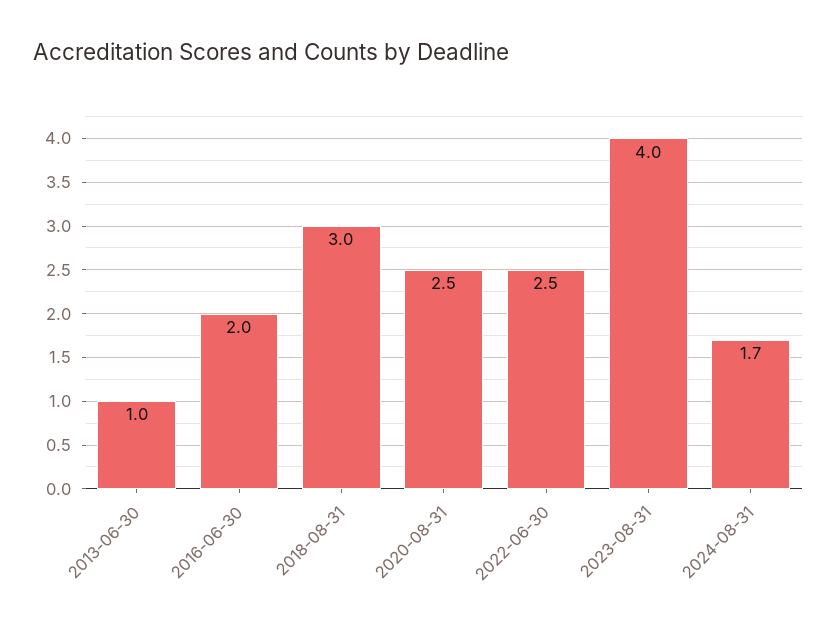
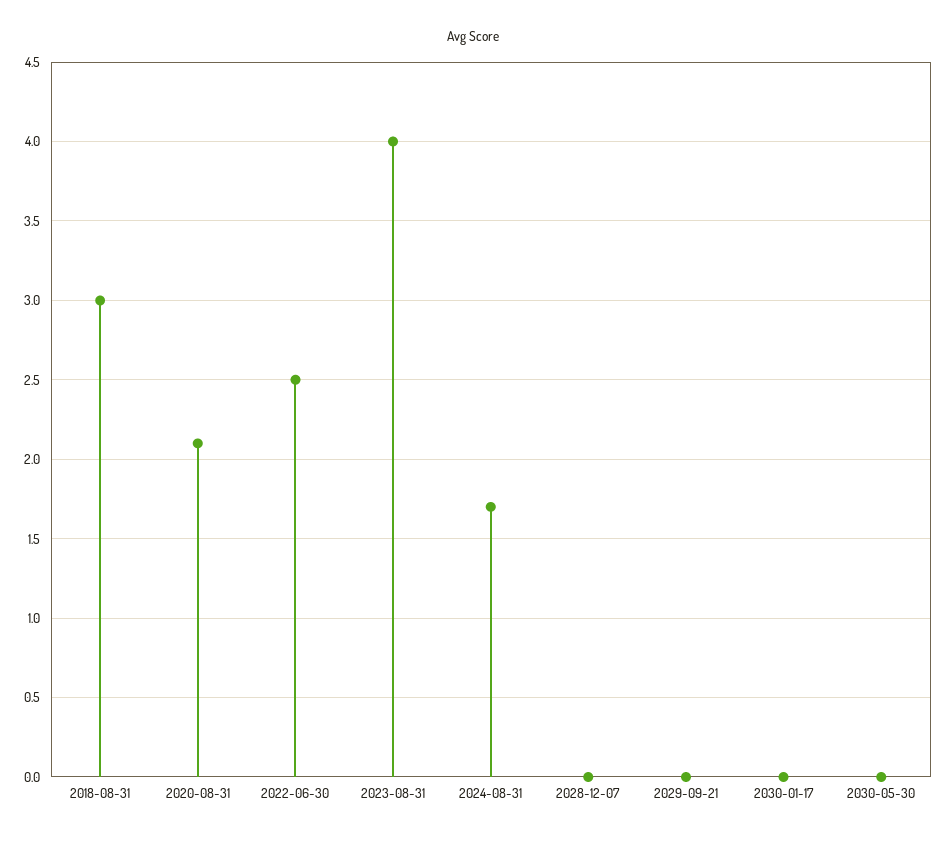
2013-06-30: 1 -> none
2016-06-30: 2 -> none
2020-08-31: 2.5 -> 2.1
2028-12-07: none -> 0
2029-09-21: none -> 0
2030-01-17: none -> 0
2030-05-30: none -> 0

